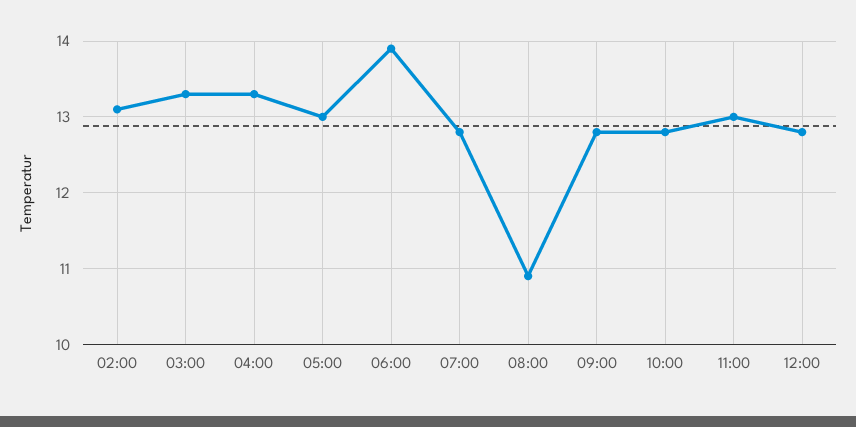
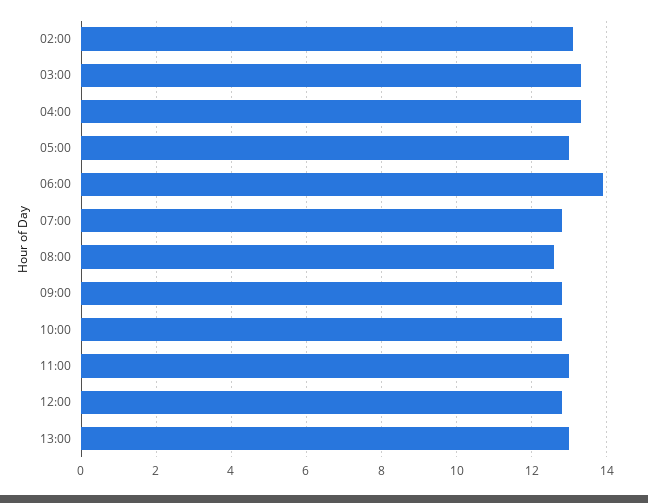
08:00: 10.9 -> 12.5
13:00: none -> 13

